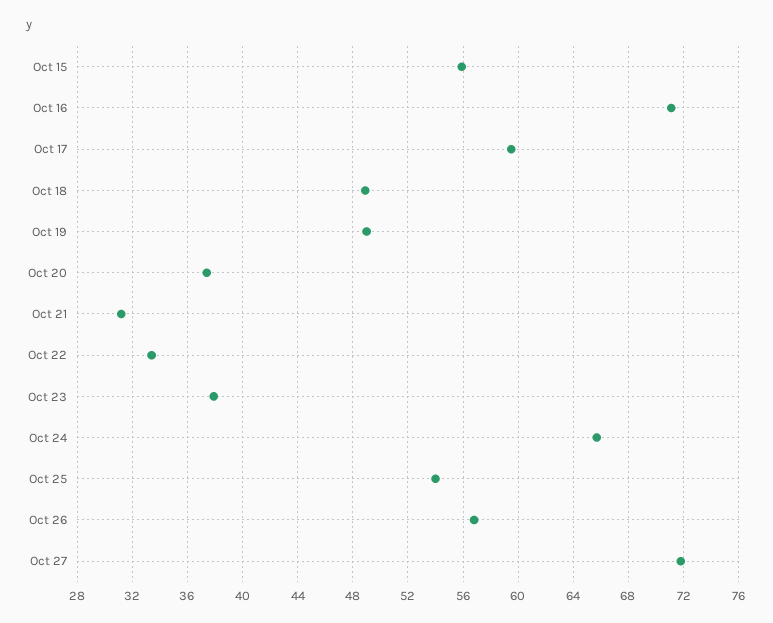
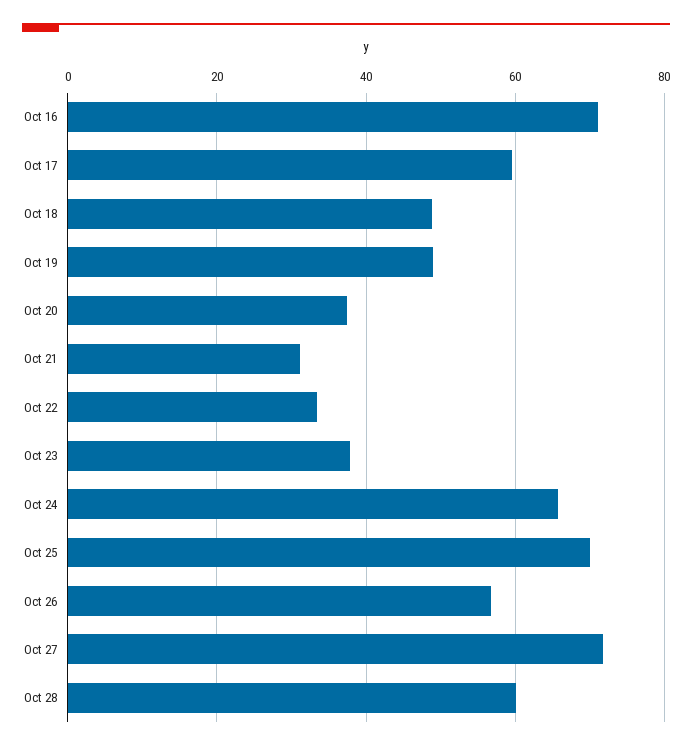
Oct 15: 56 -> none
Oct 25: 54 -> 70
Oct 28: none -> 60

